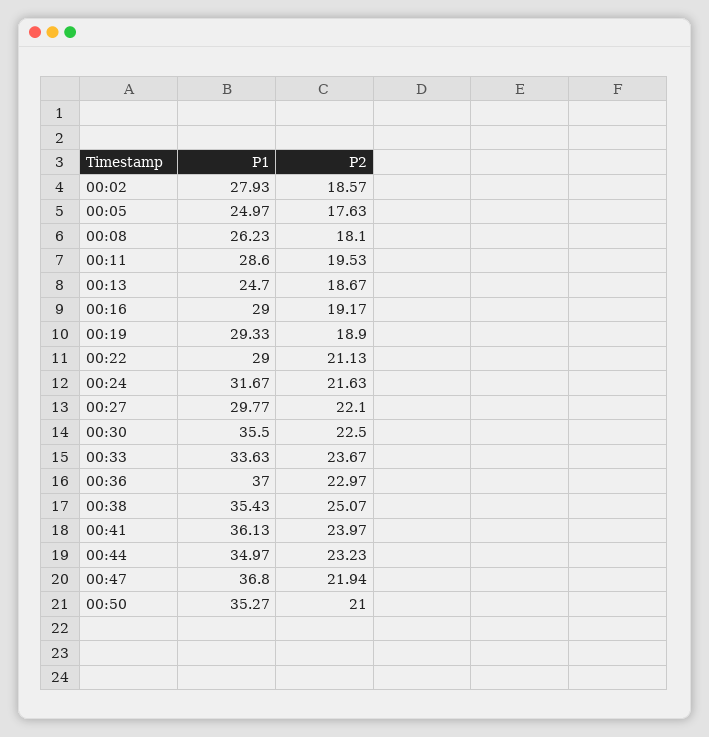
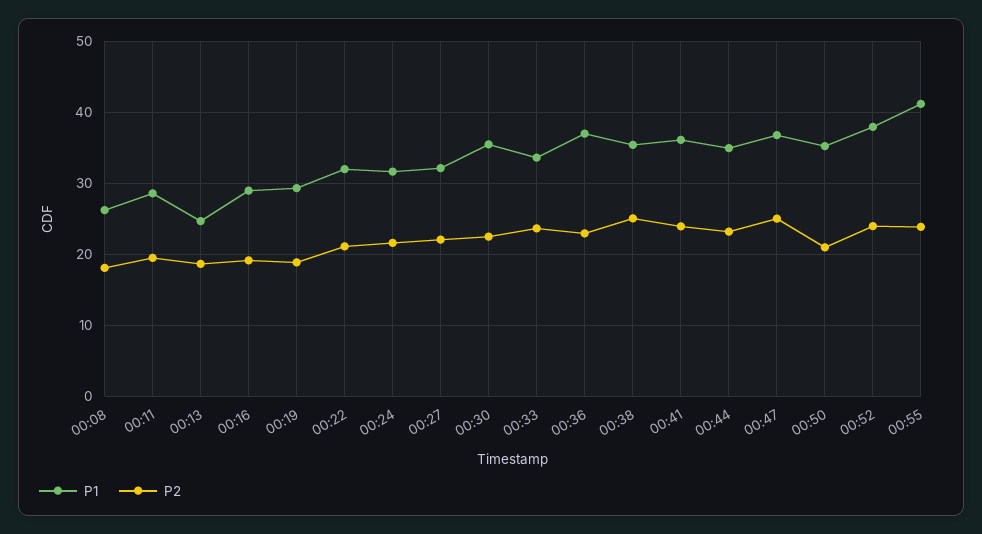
P1, 00:02: 27.93 -> none
P2, 00:02: 18.57 -> none
P1, 00:05: 24.97 -> none
P2, 00:05: 17.63 -> none
P1, 00:22: 29 -> 32
P1, 00:27: 29.77 -> 32
P2, 00:47: 21.94 -> 25
P1, 00:52: none -> 38
P2, 00:52: none -> 24
P1, 00:55: none -> 41
P2, 00:55: none -> 24

